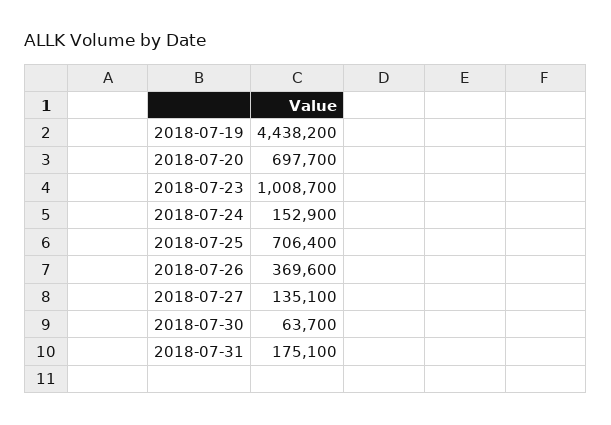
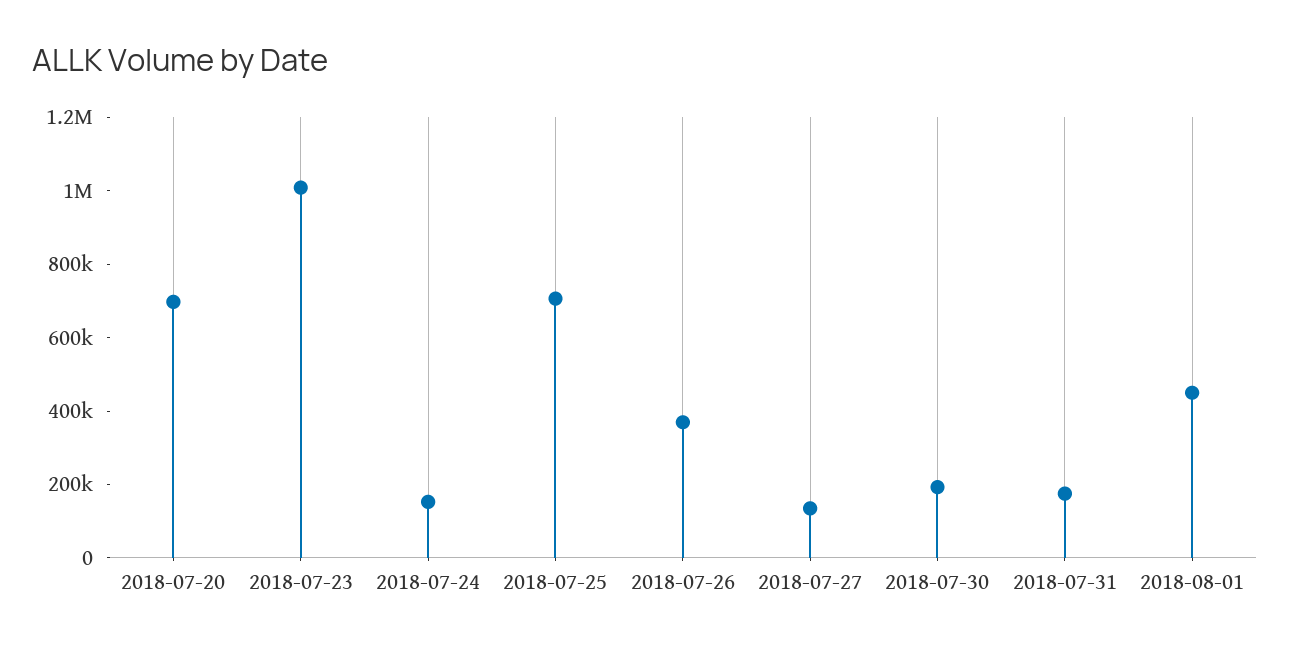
2018-07-19: 4438200 -> none
2018-07-30: 63700 -> 200000
2018-08-01: none -> 450000

